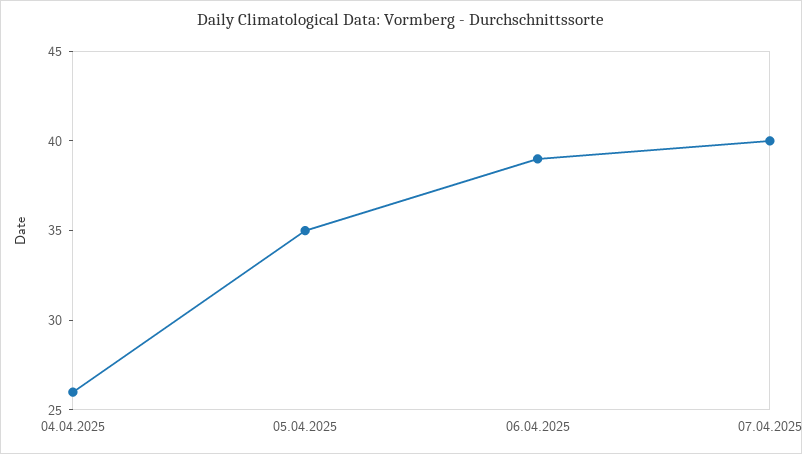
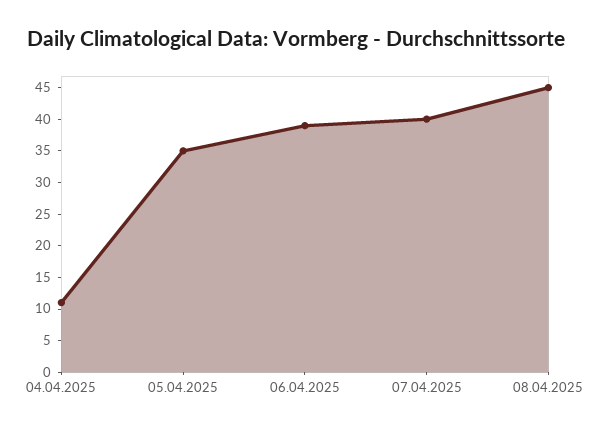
04.04.2025: 26 -> 10
08.04.2025: none -> 45

